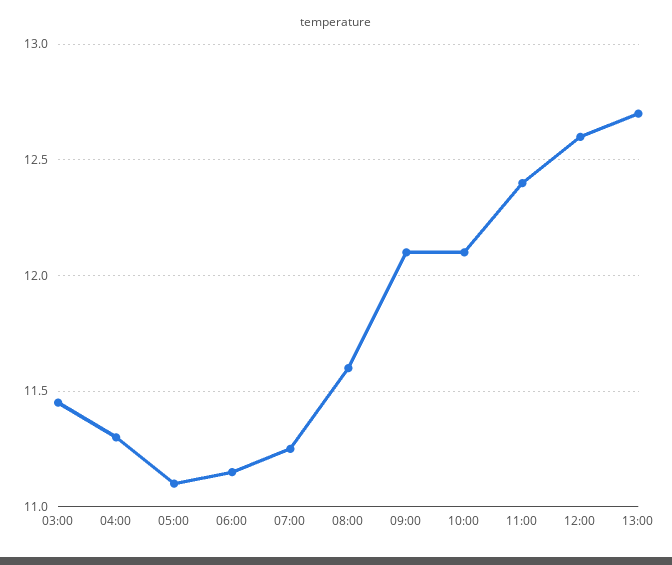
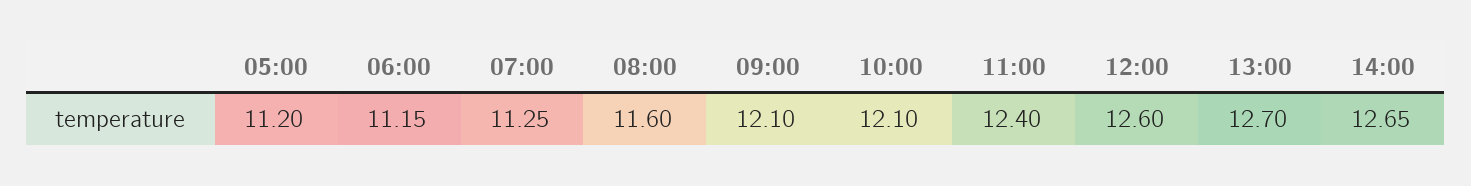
03:00: 11.45 -> none
04:00: 11.3 -> none
05:00: 11.1 -> 11.2
14:00: none -> 12.65

